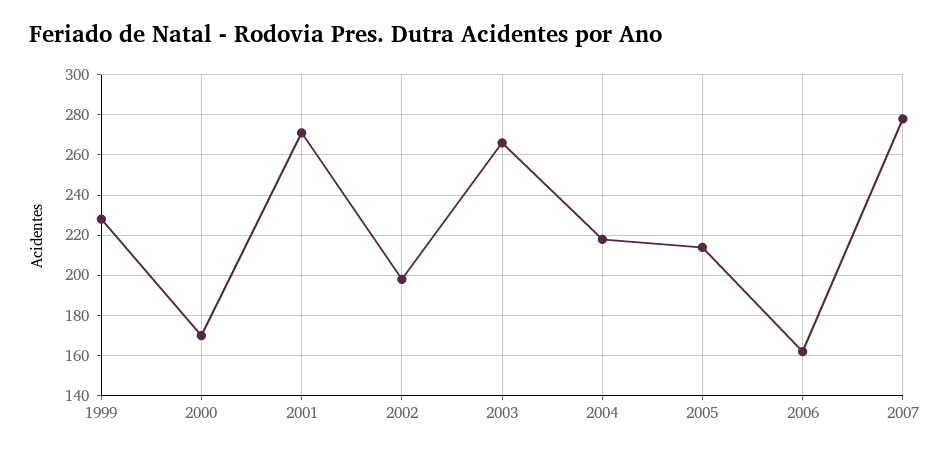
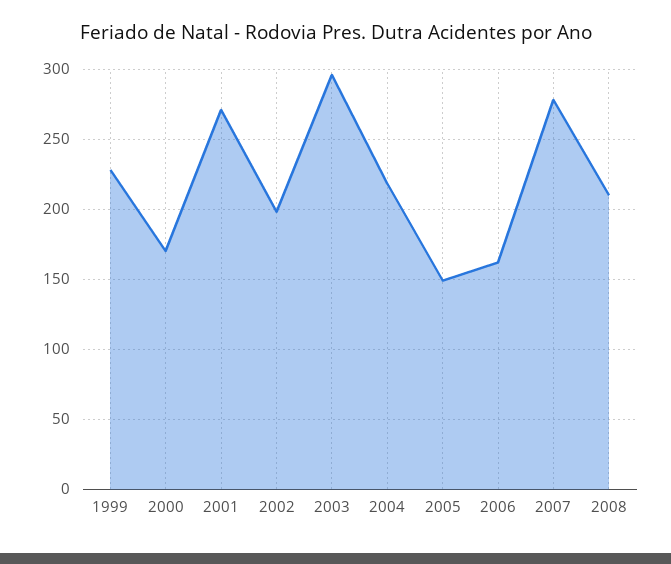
2003: 265 -> 295
2005: 215 -> 150
2008: none -> 210

